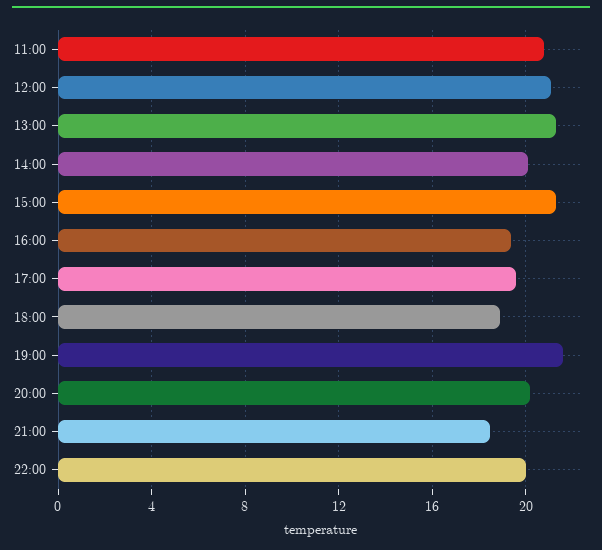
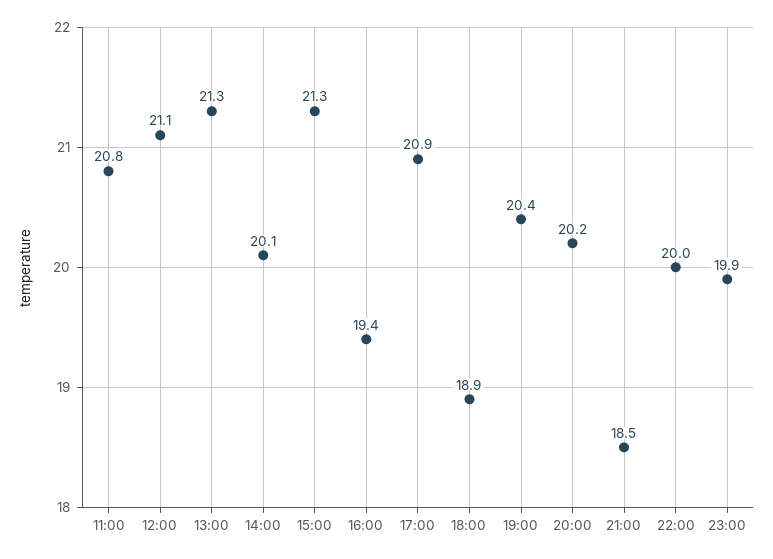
17:00: 19.5 -> 20.9
19:00: 21.5 -> 20.4
23:00: none -> 19.9

